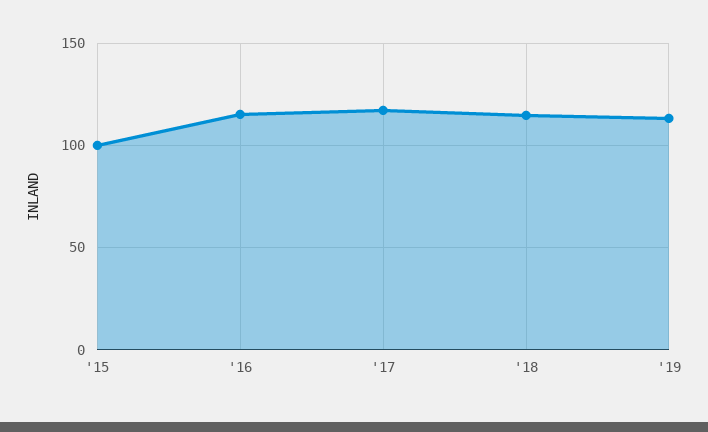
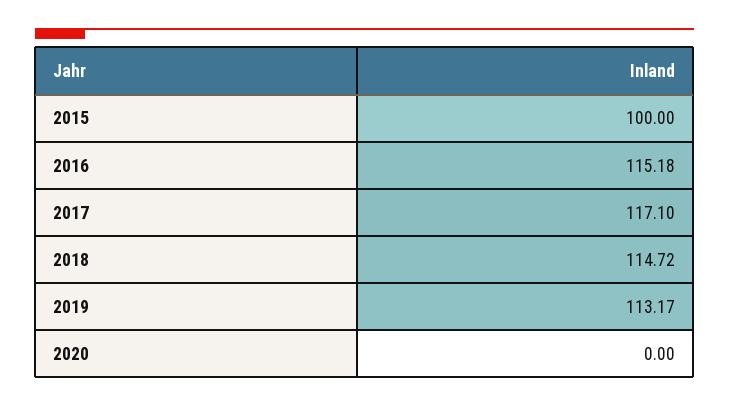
2020: none -> 0

